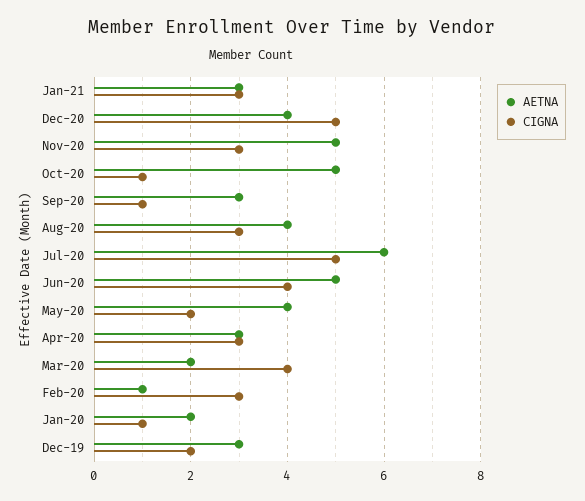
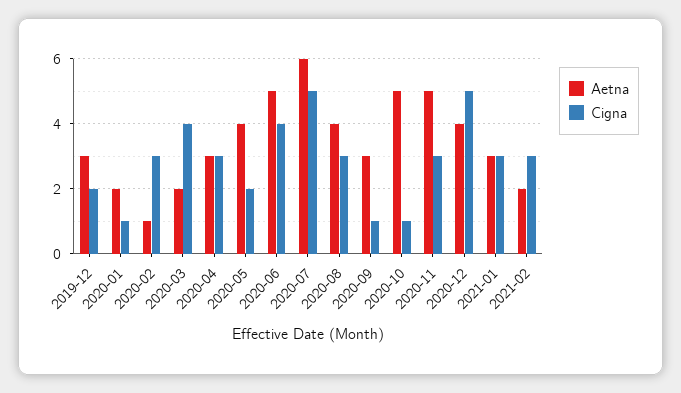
AETNA, 2021-02: none -> 2
CIGNA, 2021-02: none -> 3

